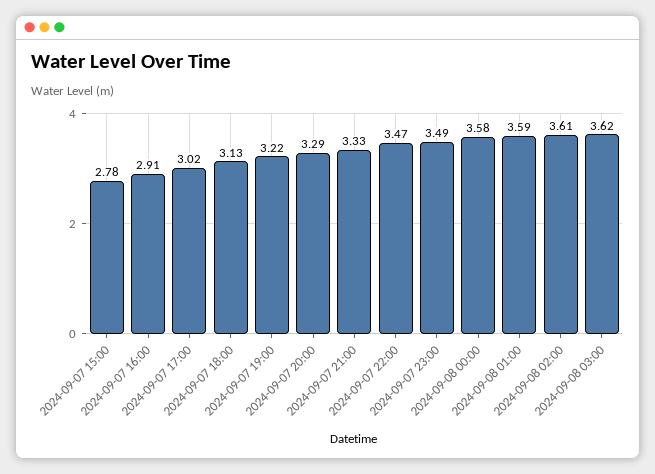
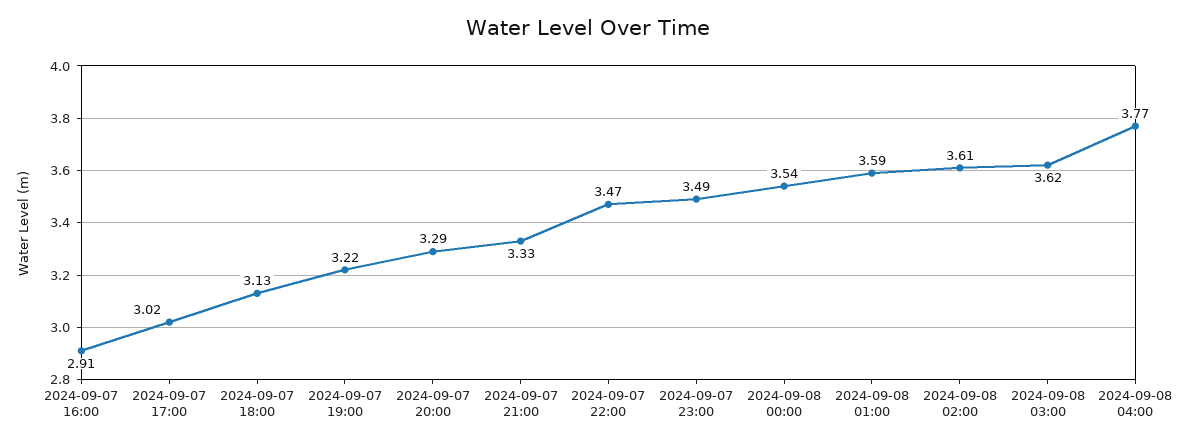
2024-09-07 15:00: 2.78 -> none
2024-09-08 00:00: 3.58 -> 3.54
2024-09-08 04:00: none -> 3.77

